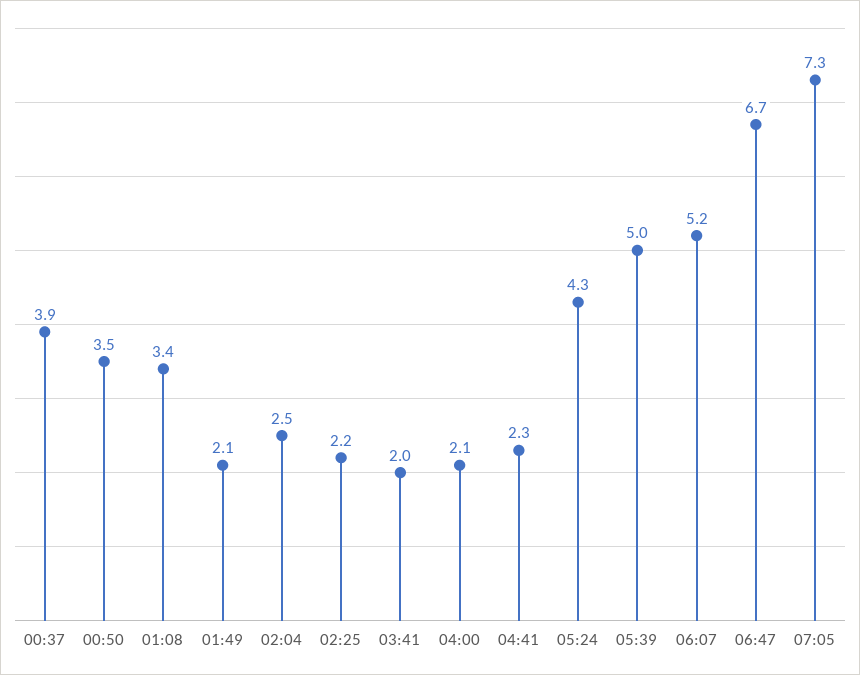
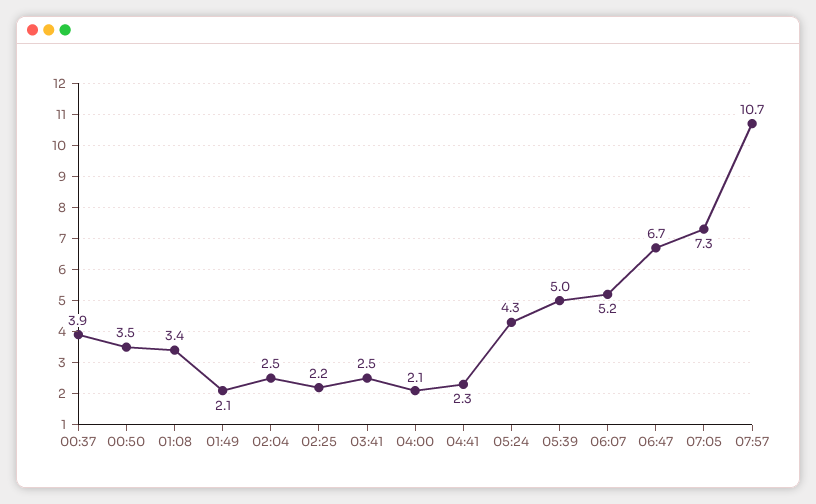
03:41: 2 -> 2.5
07:57: none -> 10.7

